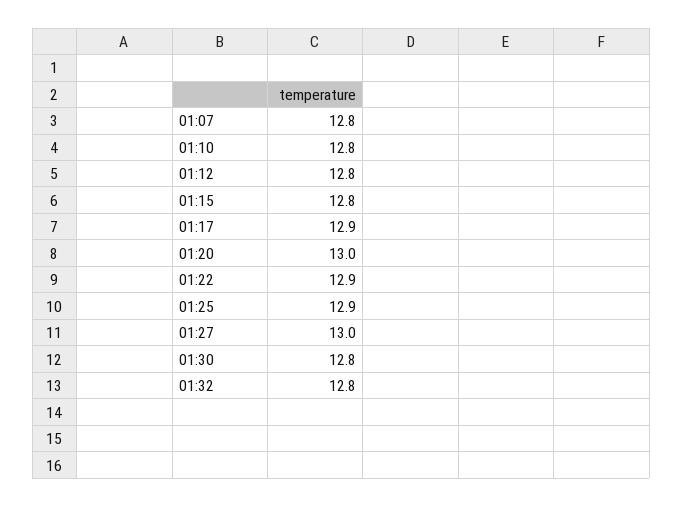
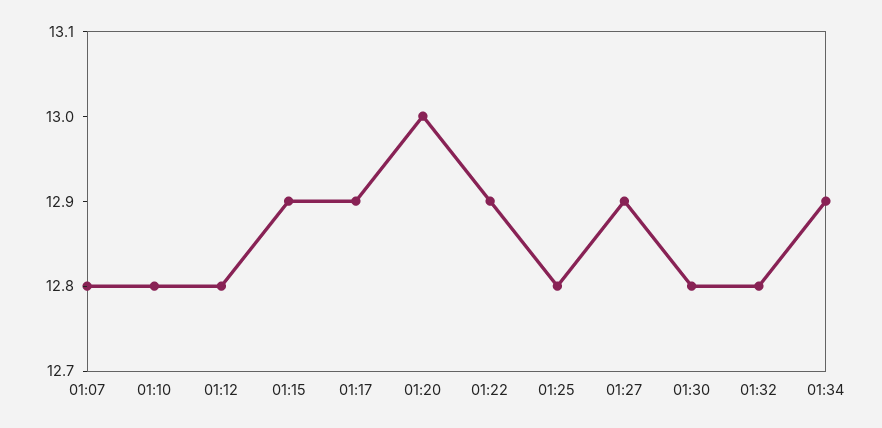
01:15: 12.8 -> 12.9
01:25: 12.9 -> 12.8
01:27: 13 -> 12.9
01:34: none -> 12.9

